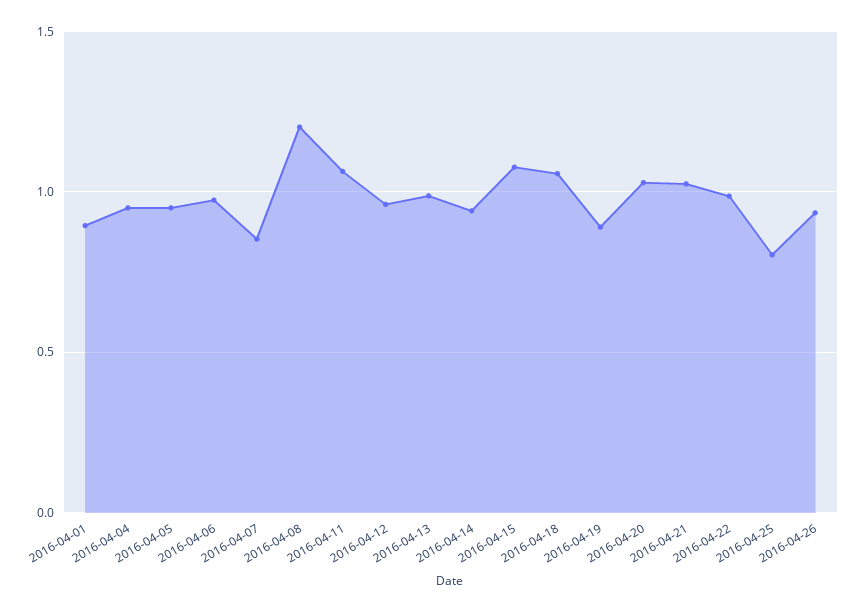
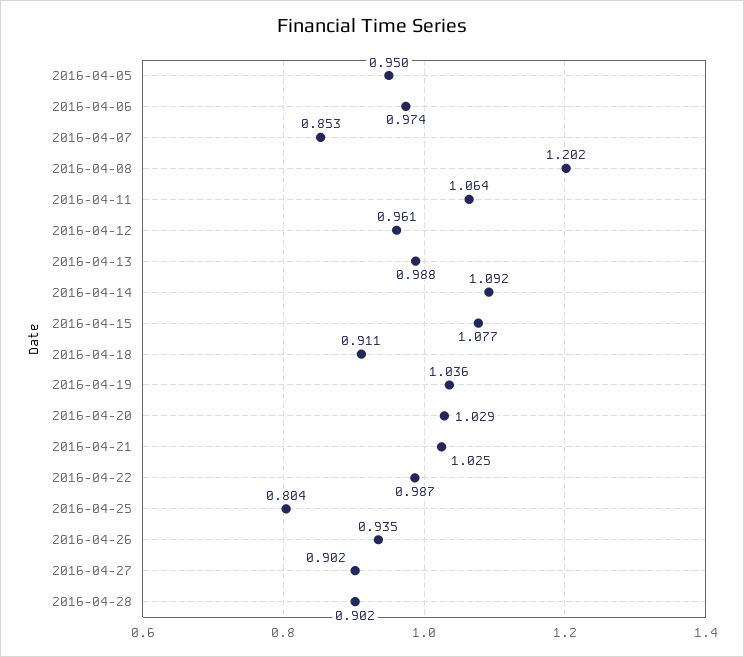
2016-04-01: 0.9 -> none
2016-04-04: 0.95 -> none
2016-04-14: 0.95 -> 1.092
2016-04-18: 1.05 -> 0.911
2016-04-19: 0.9 -> 1.036
2016-04-27: none -> 0.902
2016-04-28: none -> 0.902

